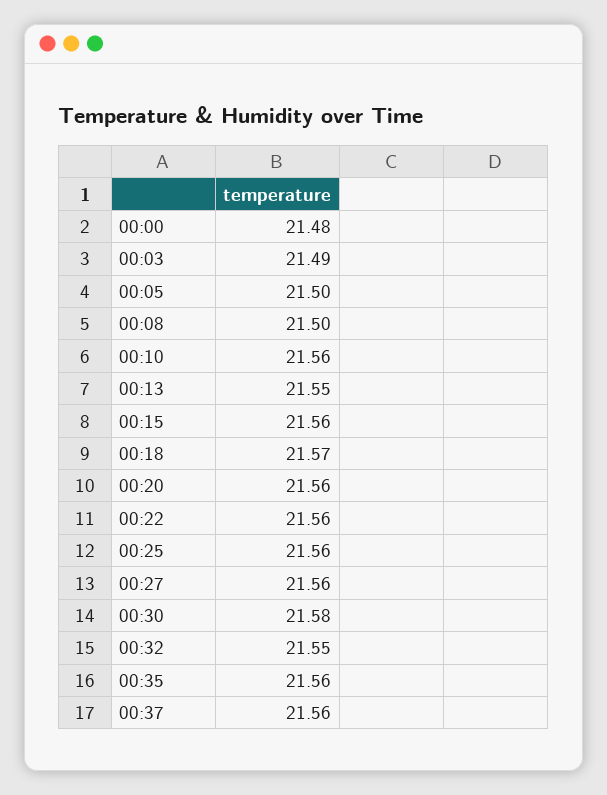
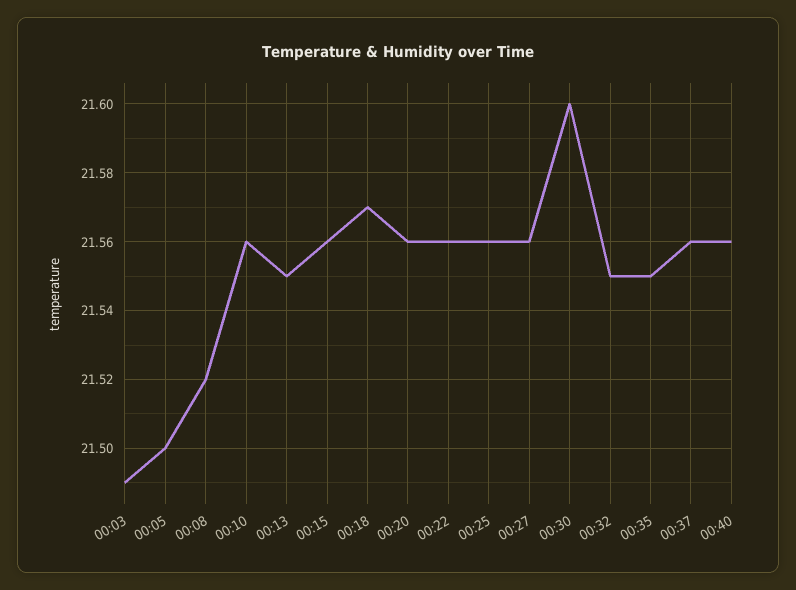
00:00: 21.48 -> none
00:08: 21.5 -> 21.52
00:30: 21.58 -> 21.6
00:35: 21.56 -> 21.55
00:40: none -> 21.56

